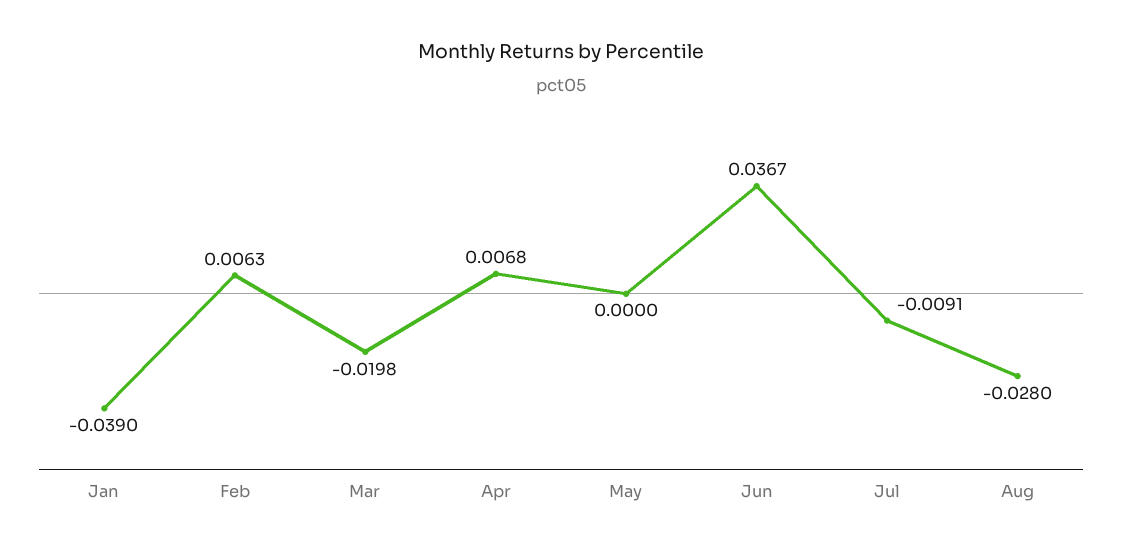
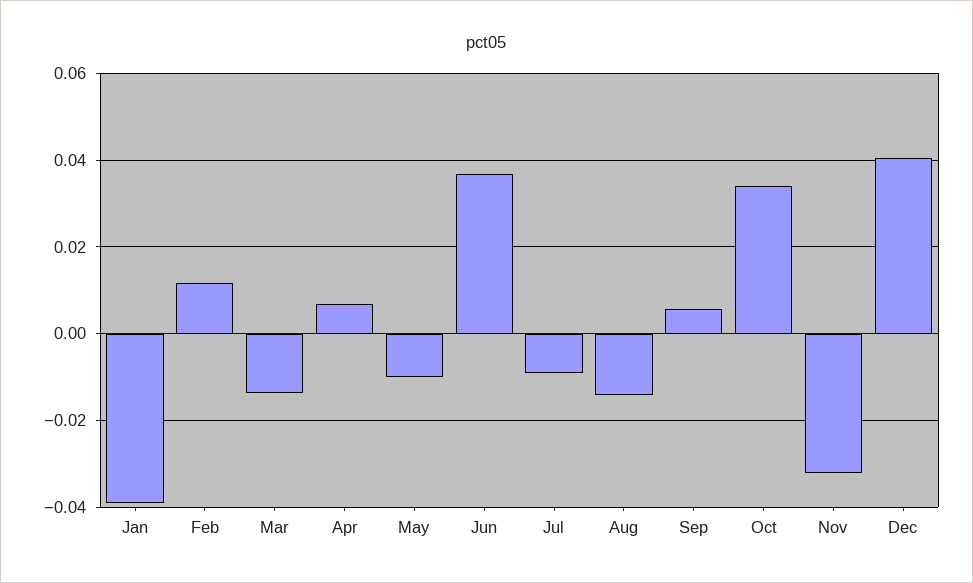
Feb: 0.0063 -> 0.012
Mar: -0.0198 -> -0.014
May: 0 -> -0.01
Aug: -0.028 -> -0.014
Sep: none -> 0.006
Oct: none -> 0.034
Nov: none -> -0.032
Dec: none -> 0.04

